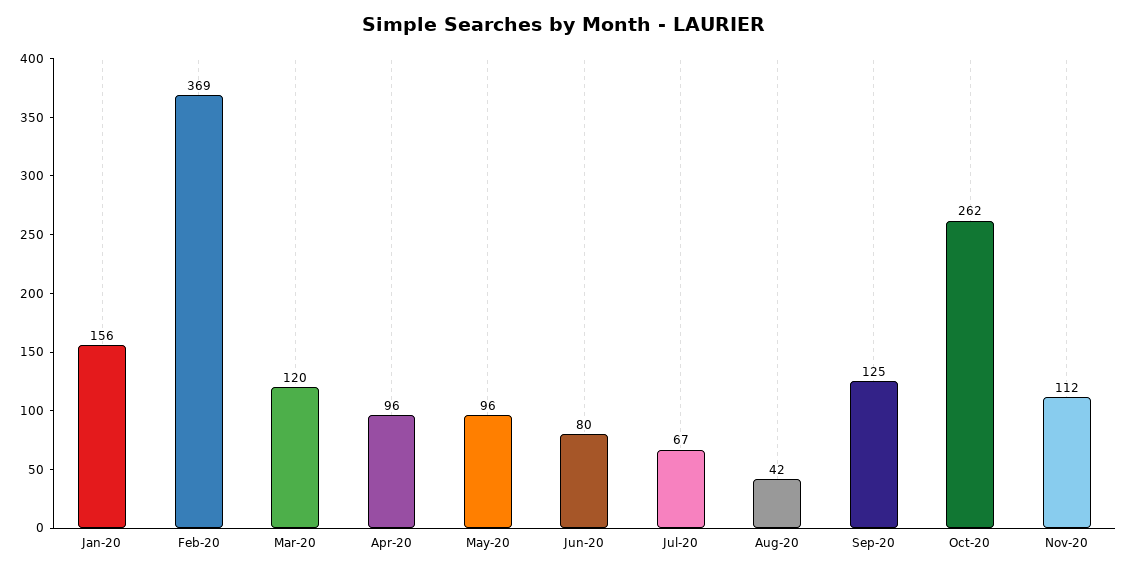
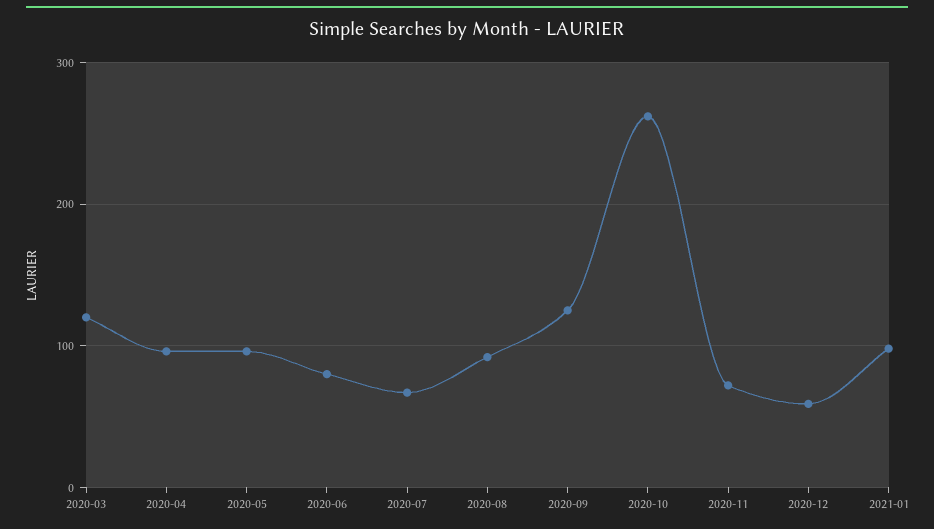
Jan-20: 156 -> none
Feb-20: 369 -> none
Aug-20: 42 -> 90
Nov-20: 112 -> 70
2020-12: none -> 60
2021-01: none -> 100

